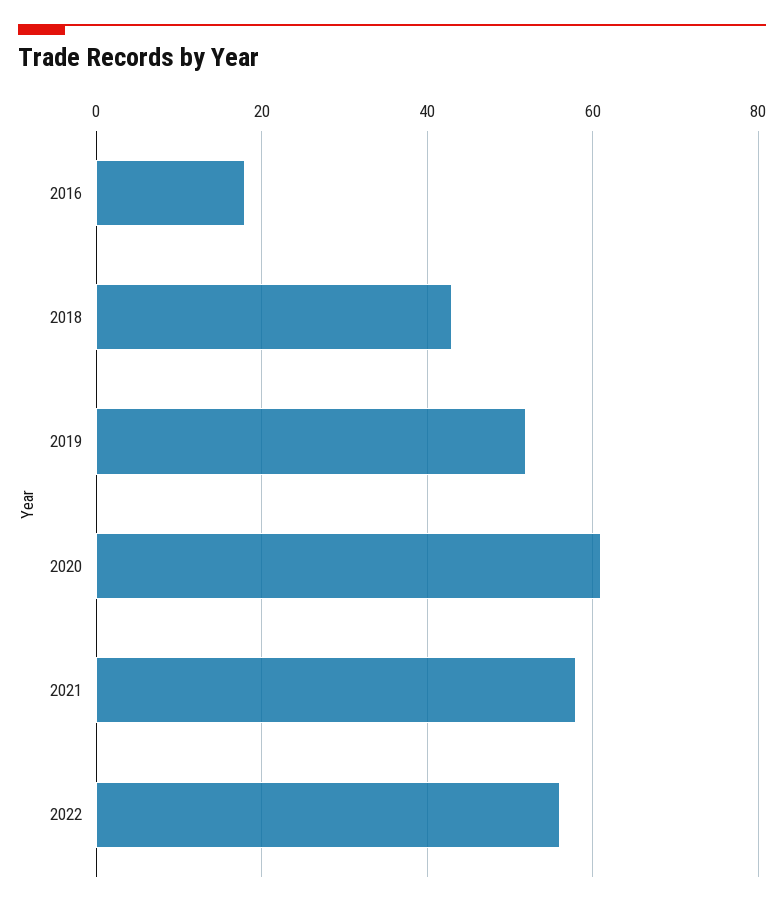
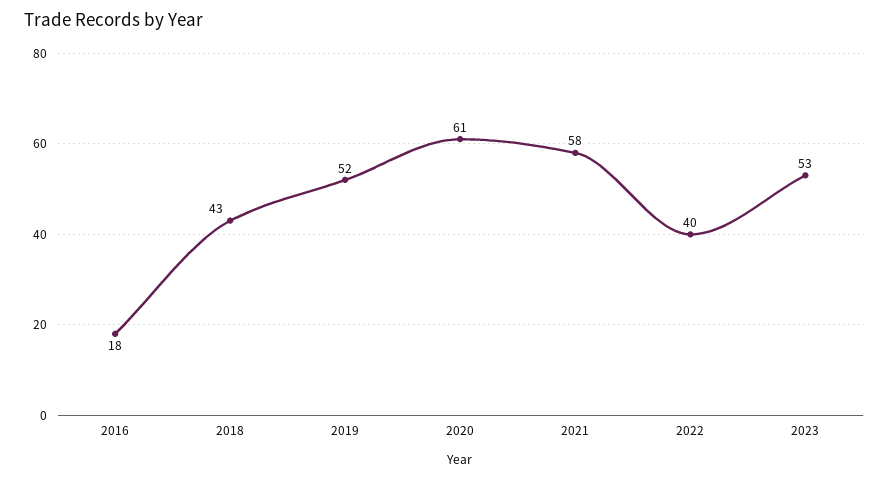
2022: 55 -> 40
2023: none -> 53

